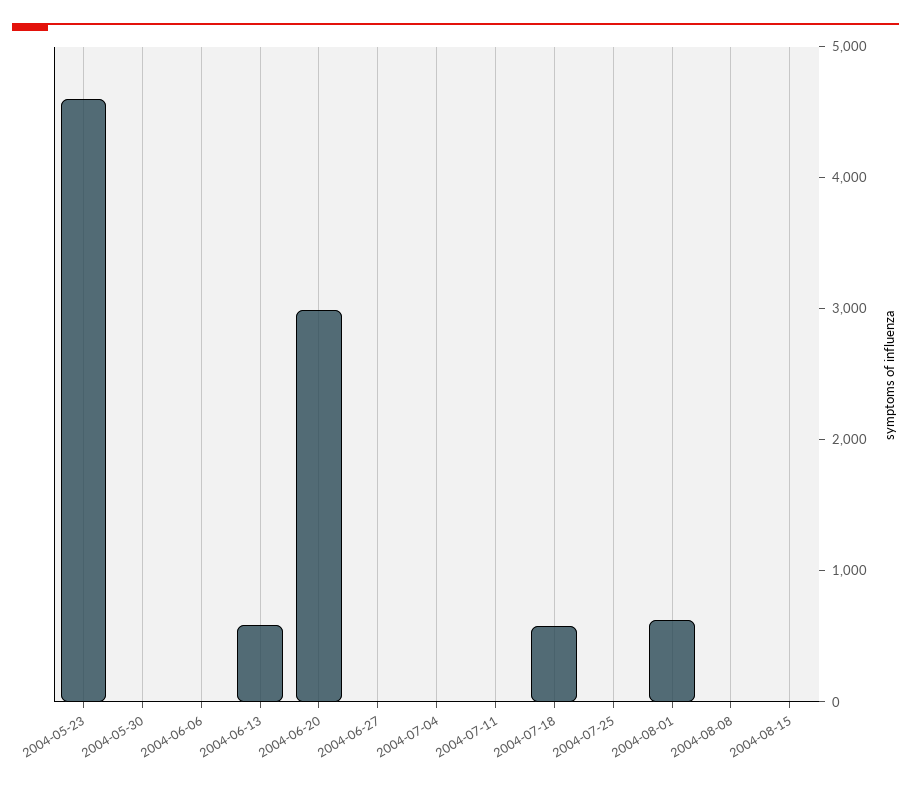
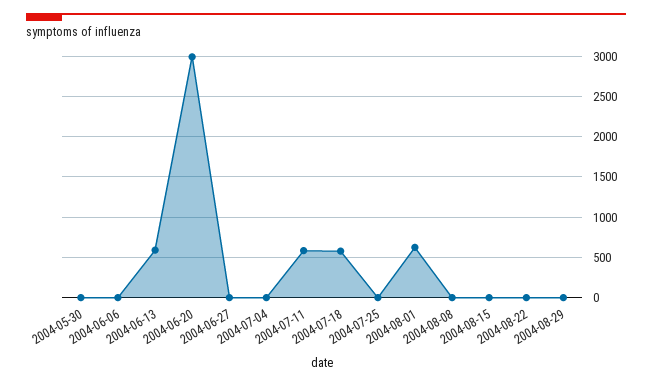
2004-05-23: 4600 -> none
2004-07-11: 0 -> 600
2004-08-22: none -> 0
2004-08-29: none -> 0

